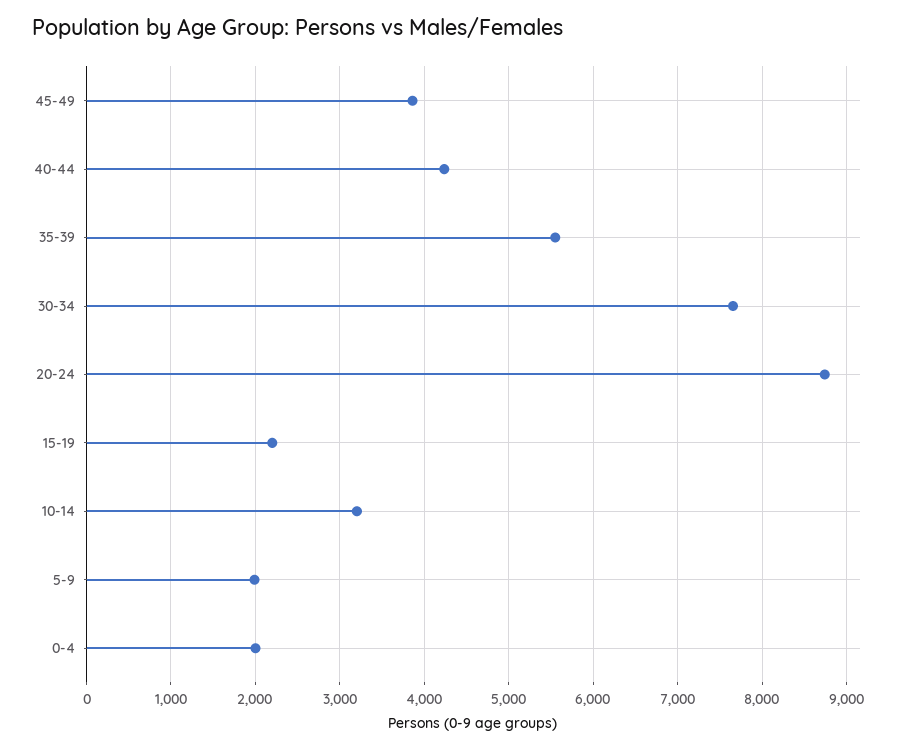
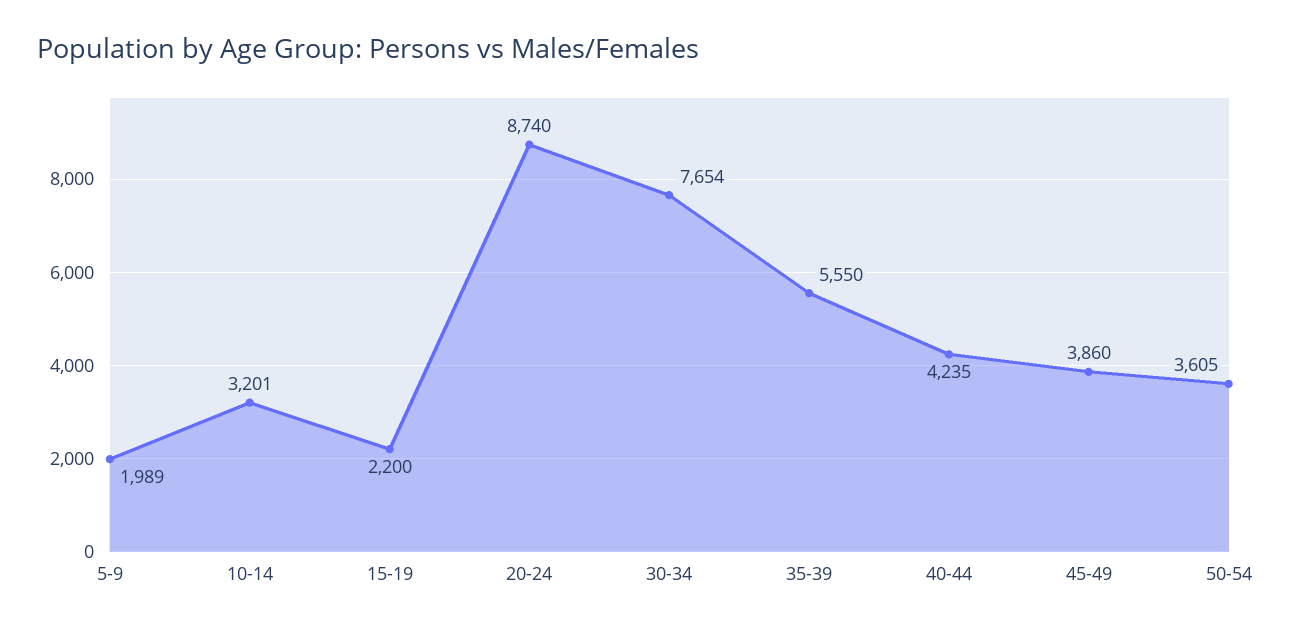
0-4: 2000 -> none
50-54: none -> 3605

